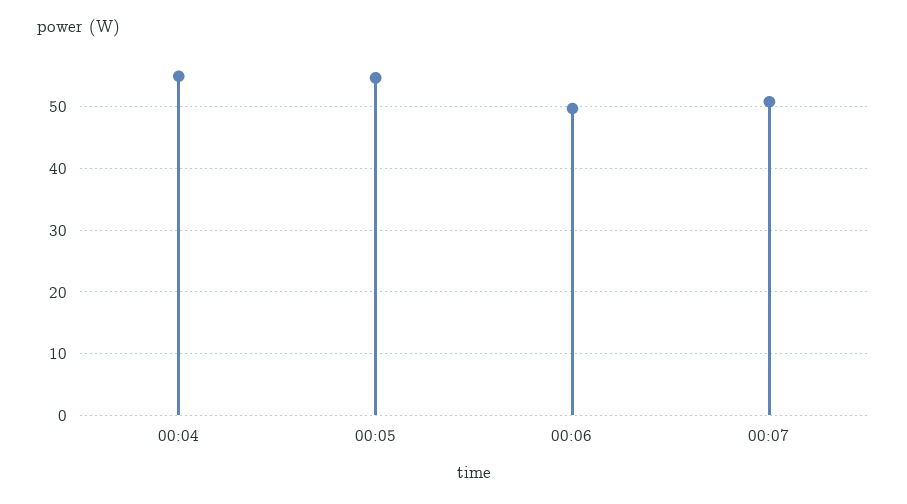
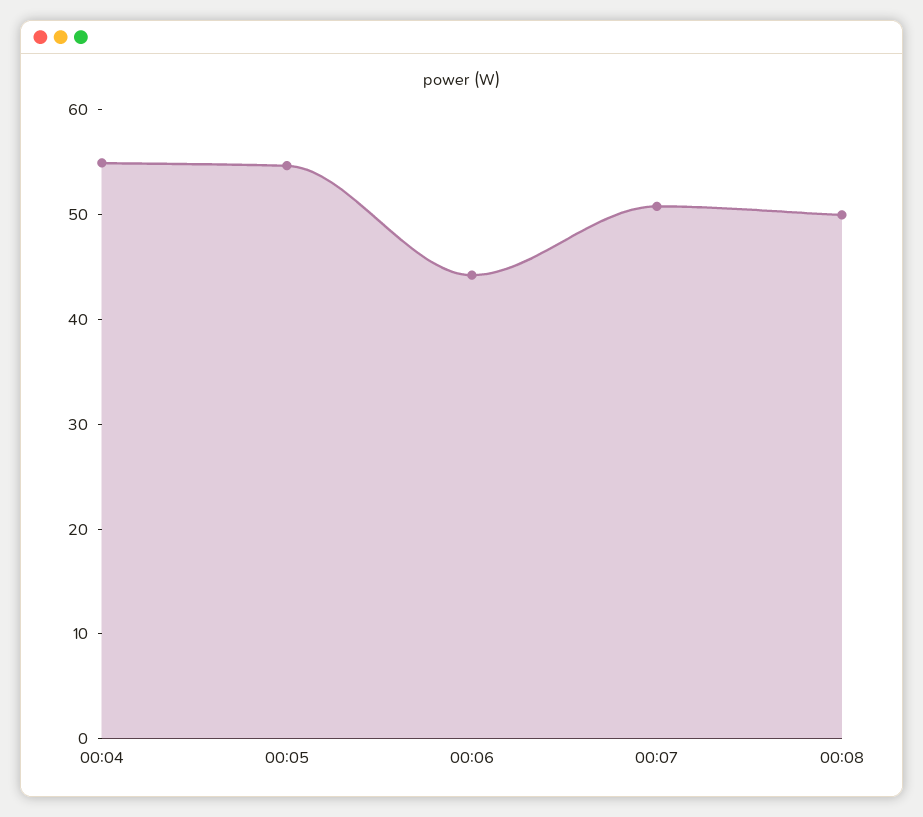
00:06: 50 -> 44
00:08: none -> 50

